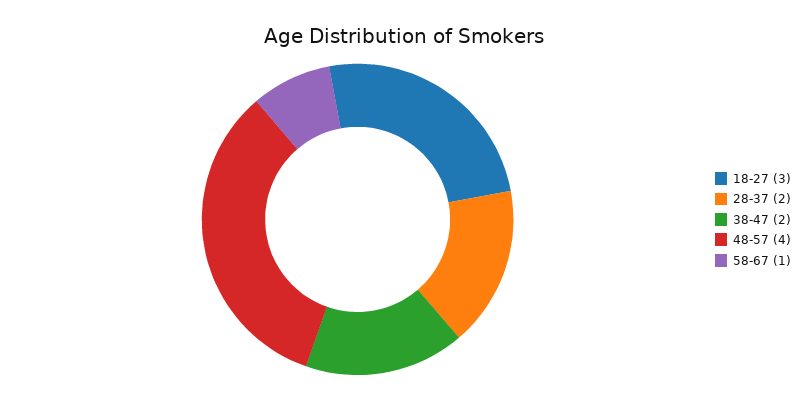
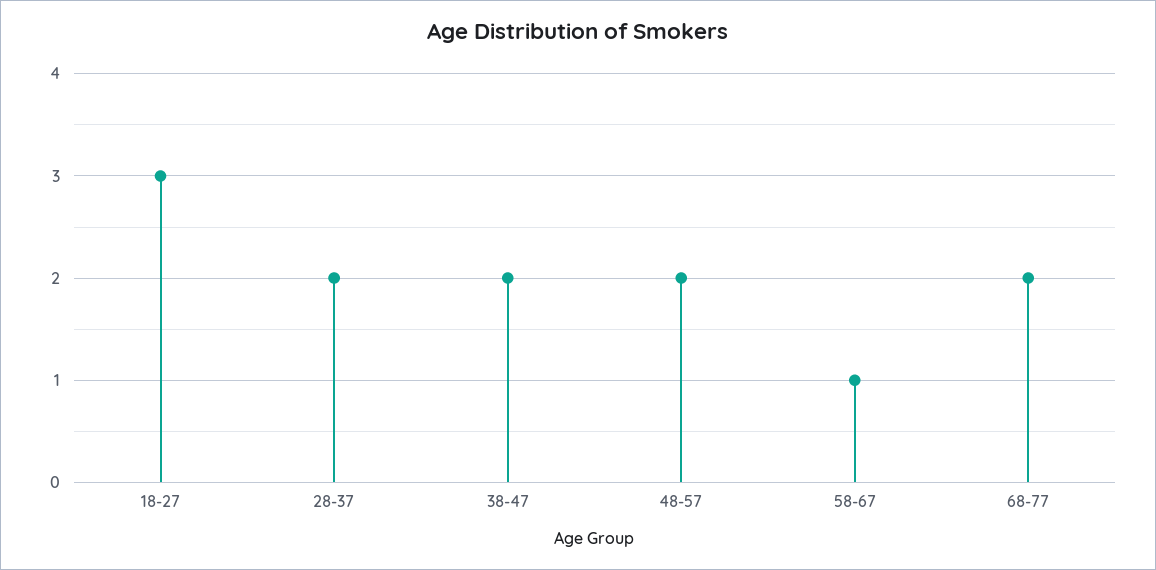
48-57: 4 -> 2
68-77: none -> 2

